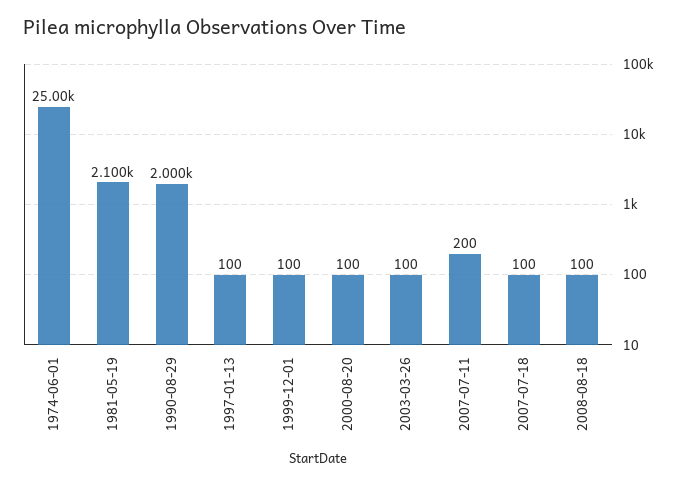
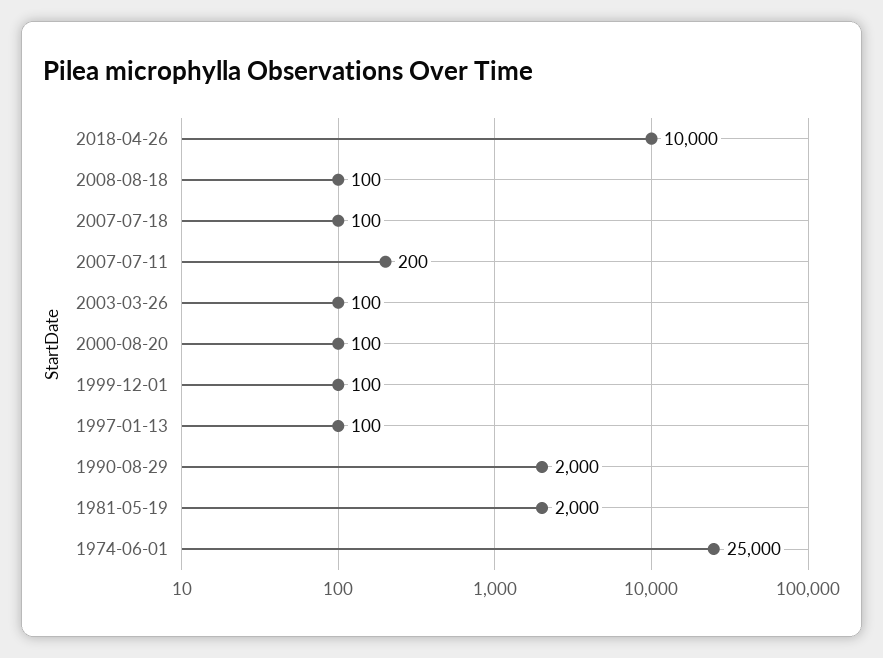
1981-05-19: 2100 -> 2000
2018-04-26: none -> 10000

